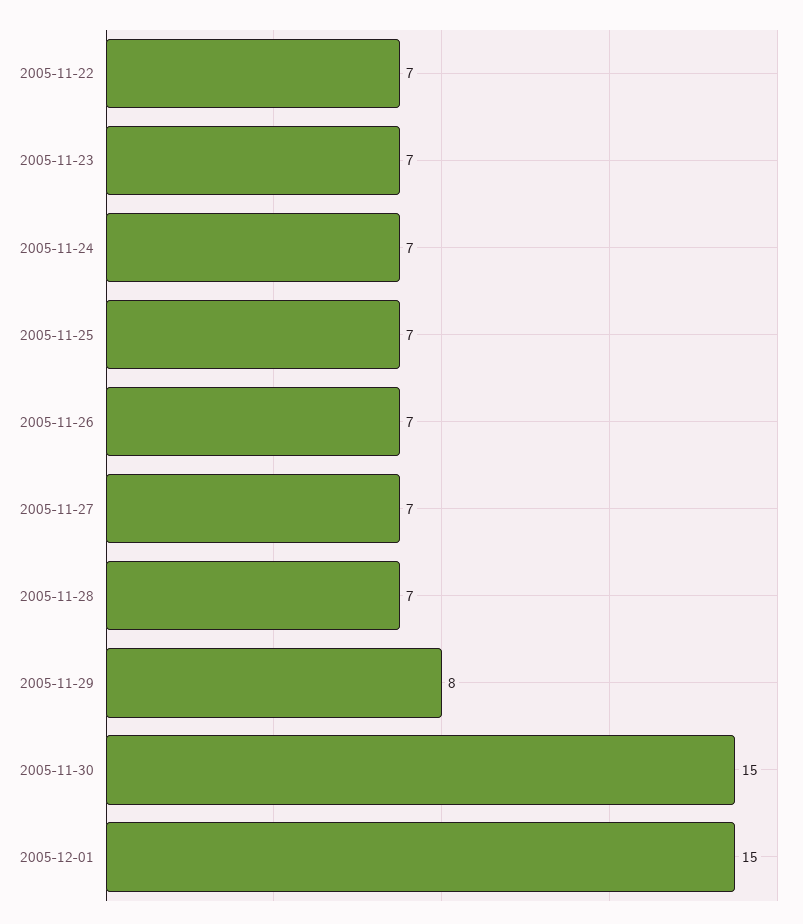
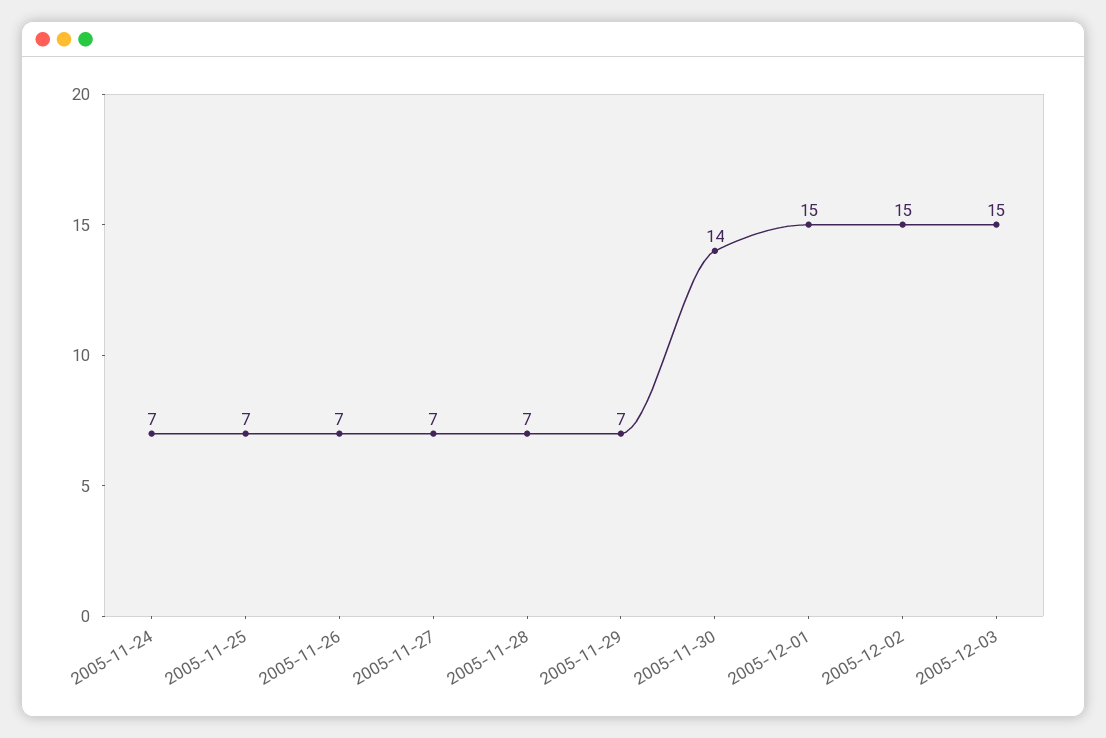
2005-11-22: 7 -> none
2005-11-23: 7 -> none
2005-11-29: 8 -> 7
2005-11-30: 15 -> 14
2005-12-02: none -> 15
2005-12-03: none -> 15

